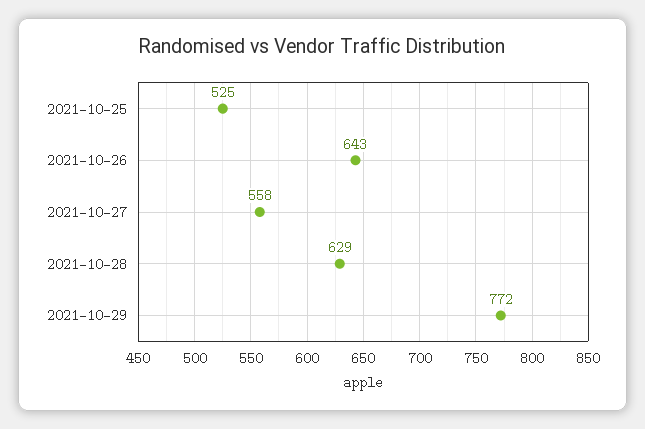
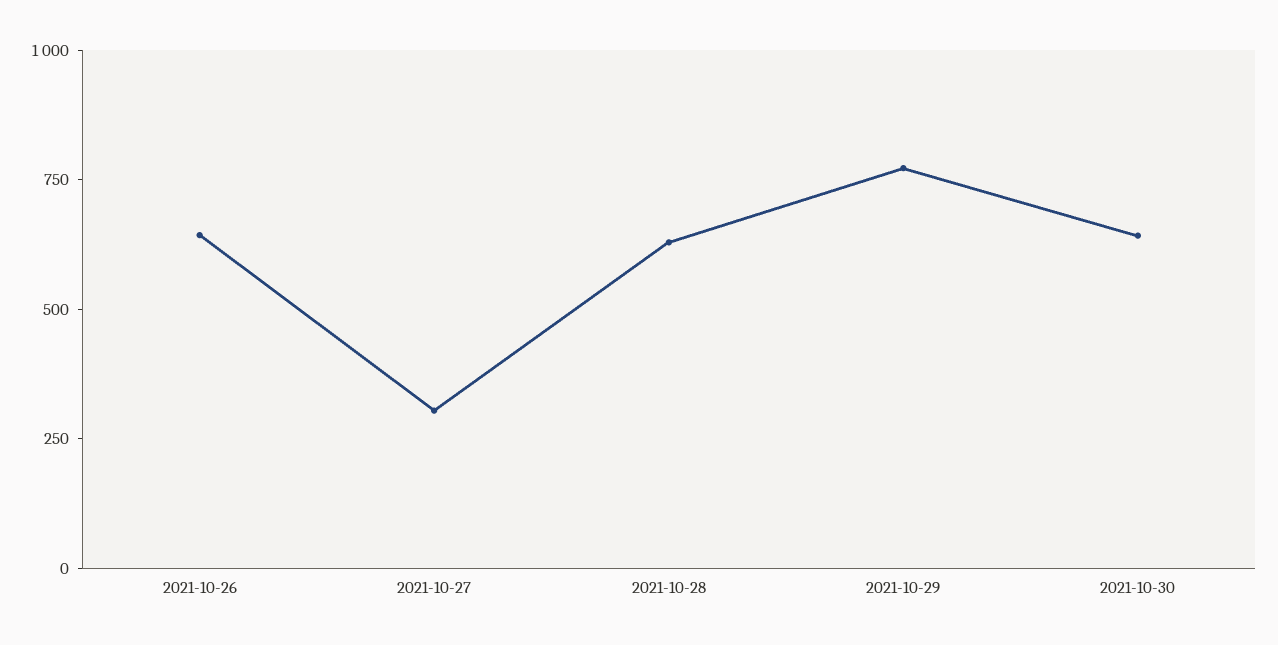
2021-10-25: 525 -> none
2021-10-27: 558 -> 300
2021-10-30: none -> 650

